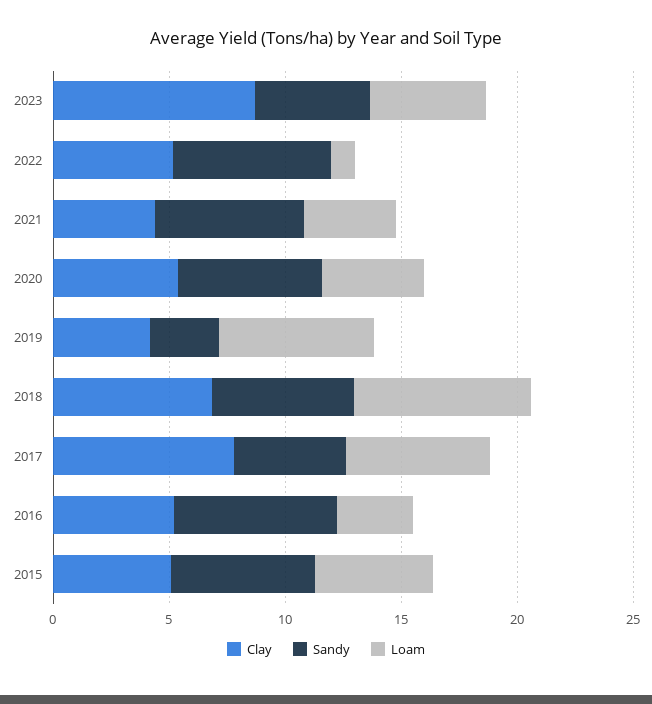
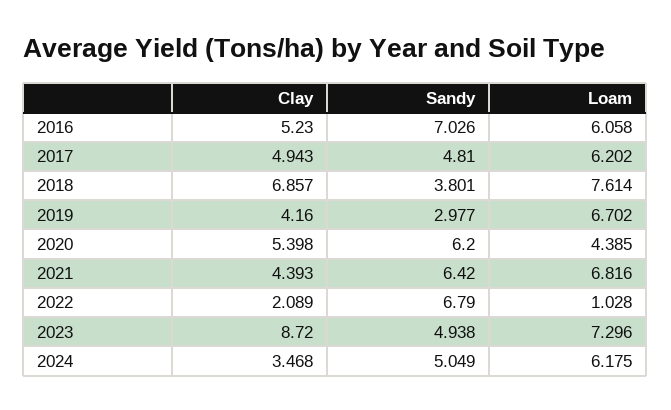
Loam, 2023: 5 -> 7.296
Clay, 2022: 5 -> 2.089
Loam, 2021: 4 -> 6.816
Sandy, 2018: 6 -> 3.801
Clay, 2017: 8 -> 4.943
Loam, 2016: 3 -> 6.058
Clay, 2015: 5 -> none
Sandy, 2015: 6 -> none
Loam, 2015: 5 -> none
Clay, 2024: none -> 3.468
Sandy, 2024: none -> 5.049
Loam, 2024: none -> 6.175

